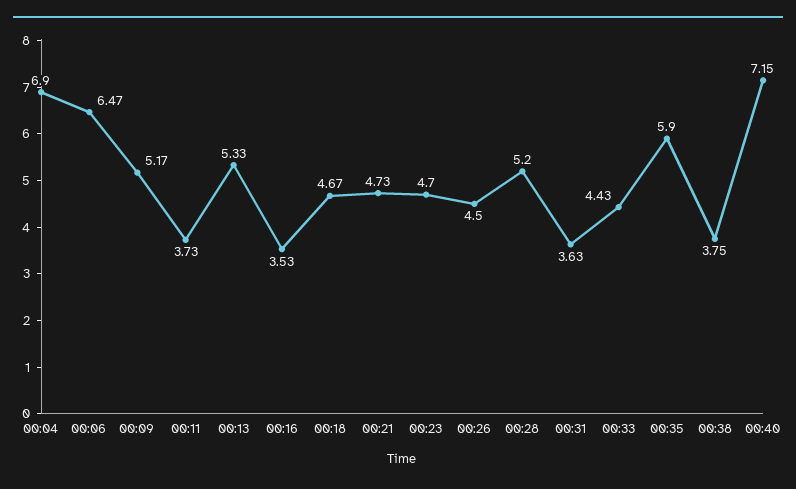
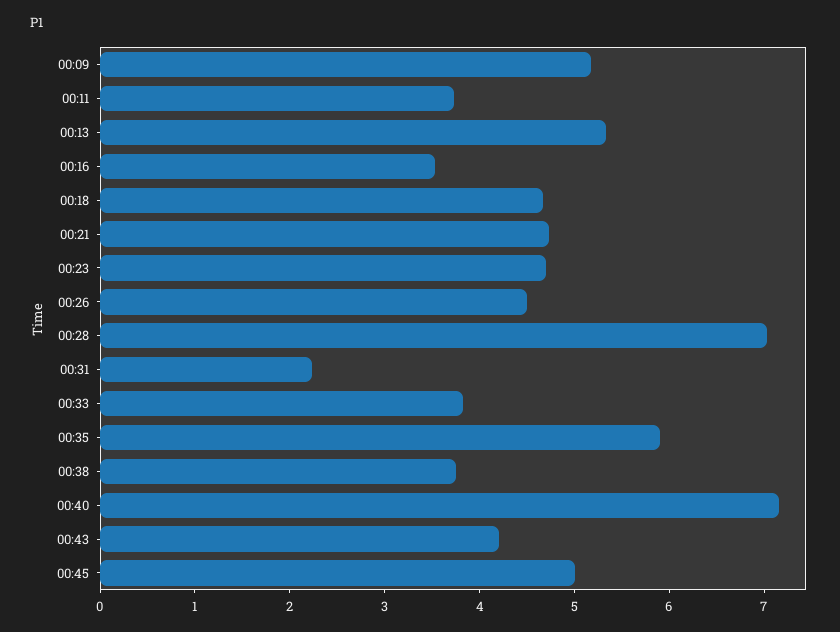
00:04: 6.9 -> none
00:06: 6.47 -> none
00:28: 5.2 -> 7
00:31: 3.63 -> 2.2
00:33: 4.43 -> 3.8
00:43: none -> 4.2
00:45: none -> 5

